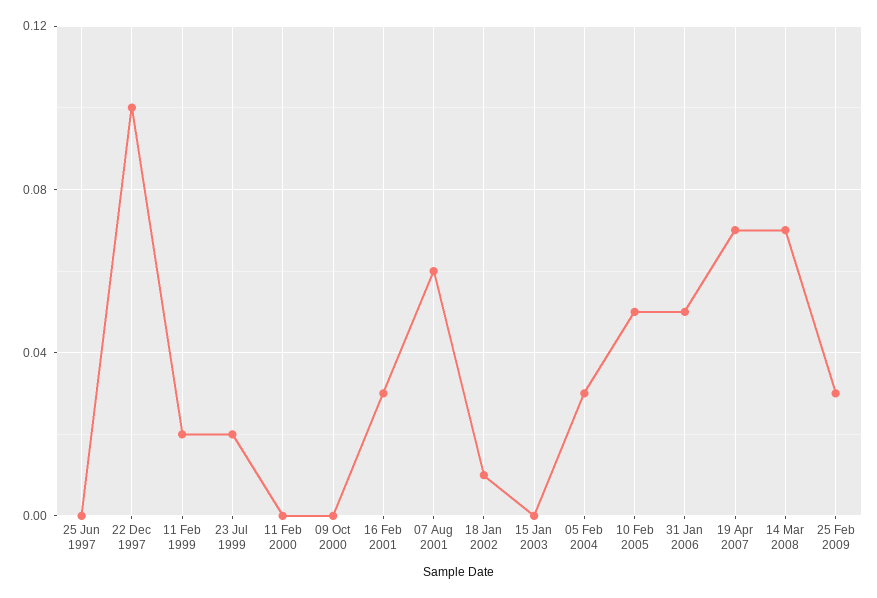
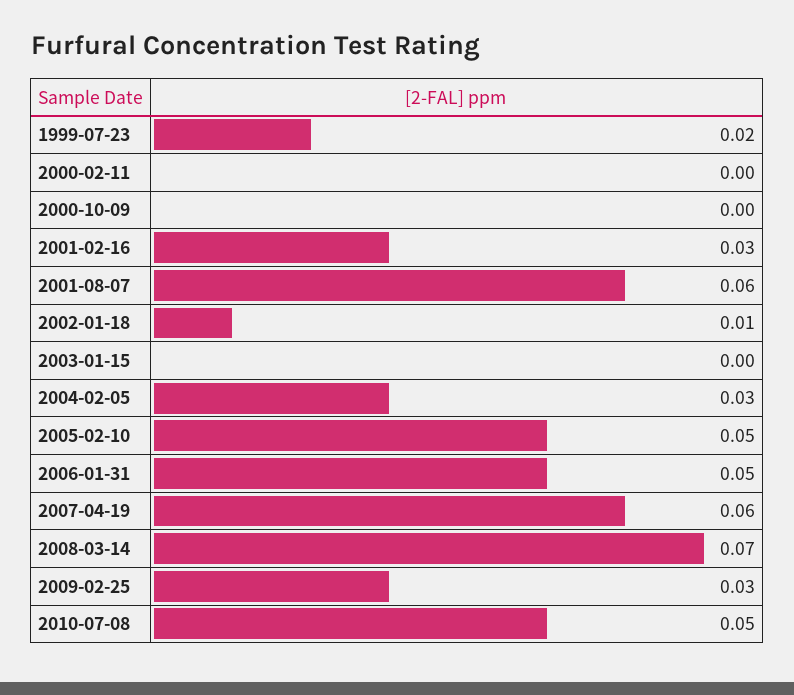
25 Jun 1997: 0 -> none
22 Dec 1997: 0.1 -> none
11 Feb 1999: 0.02 -> none
19 Apr 2007: 0.07 -> 0.06
2010-07-08: none -> 0.05

